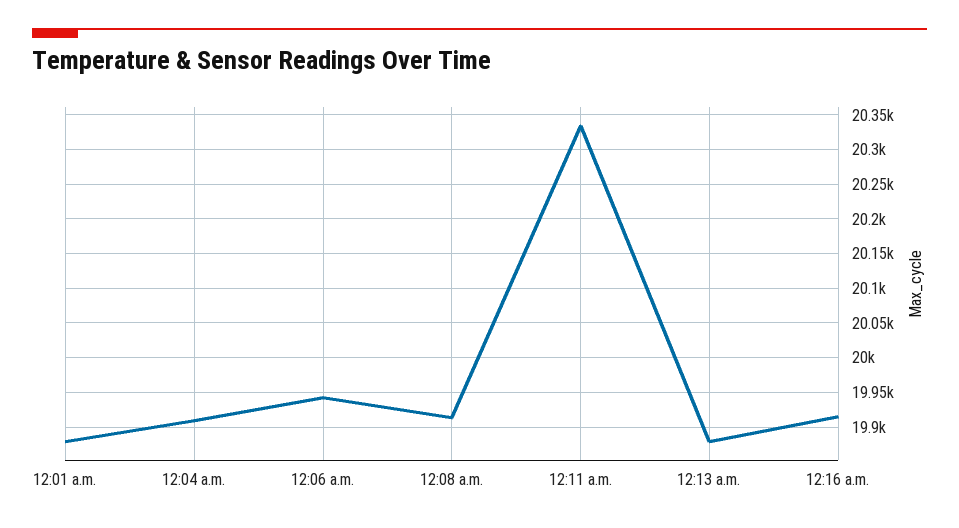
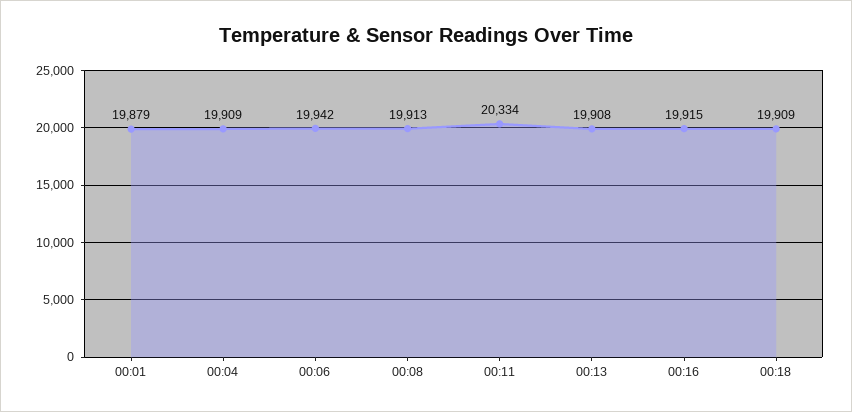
12:13 a.m.: 19880 -> 19908
00:18: none -> 19909

